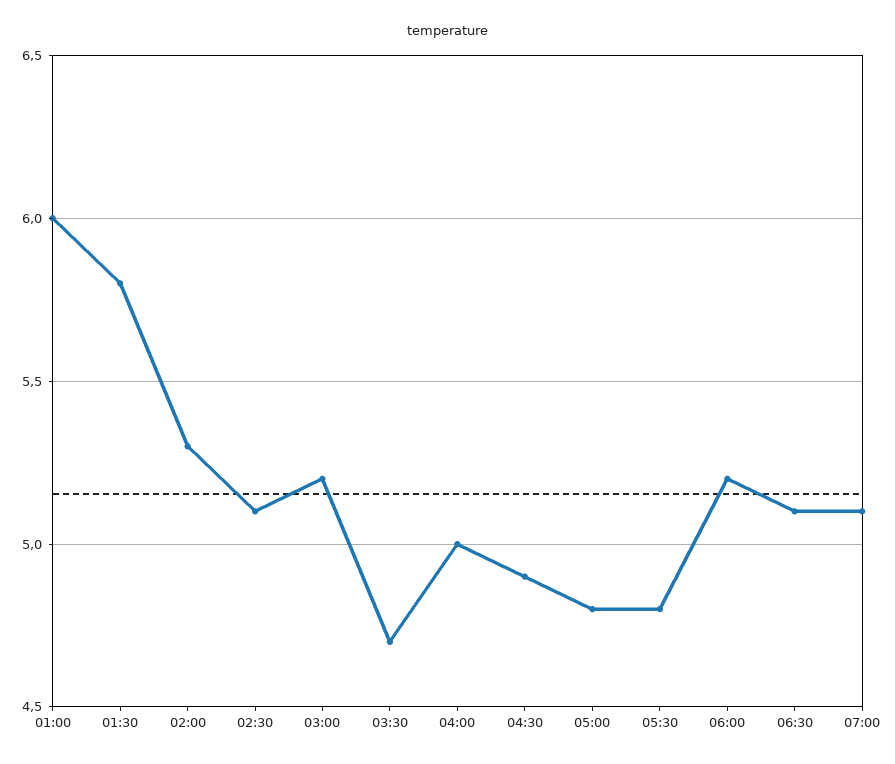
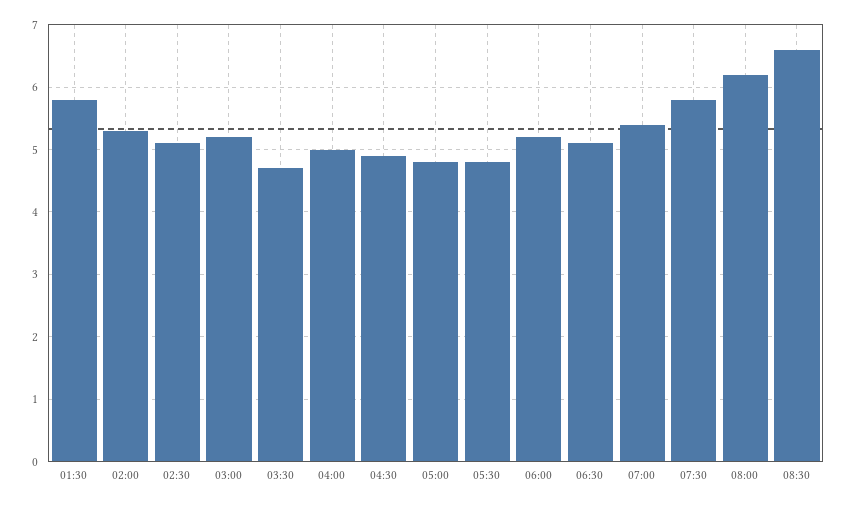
01:00: 6 -> none
07:00: 5.1 -> 5.4
07:30: none -> 5.8
08:00: none -> 6.2
08:30: none -> 6.6

